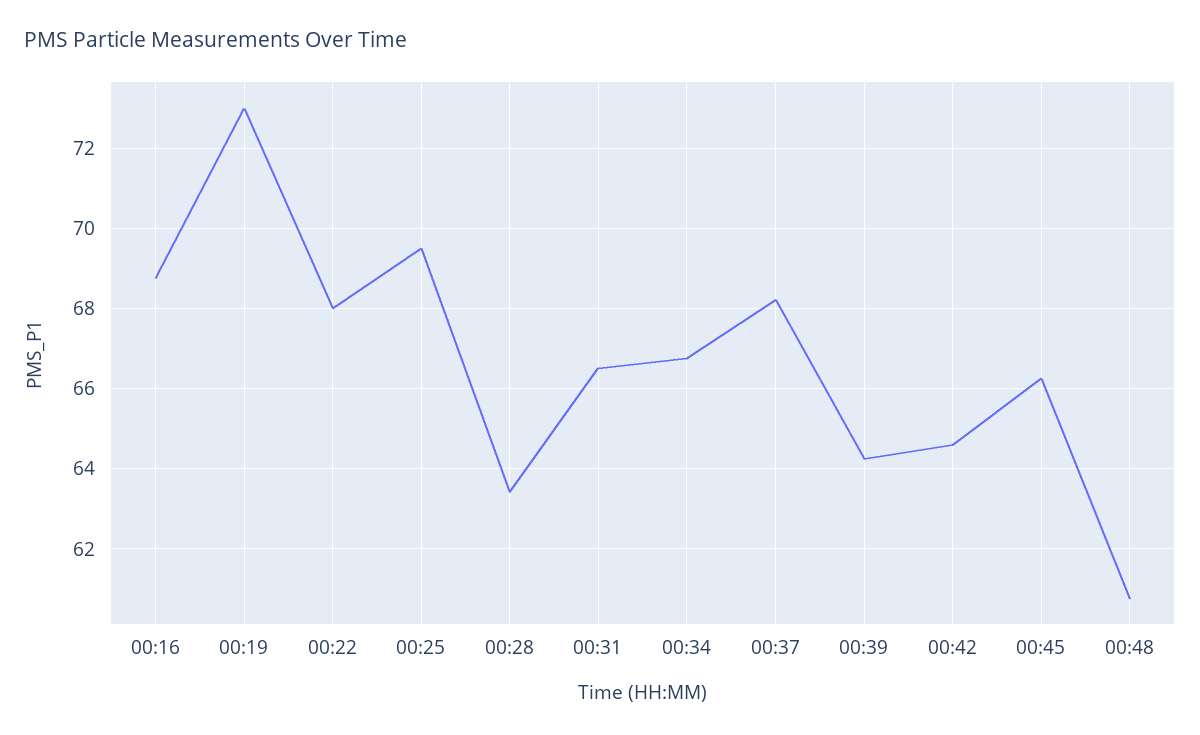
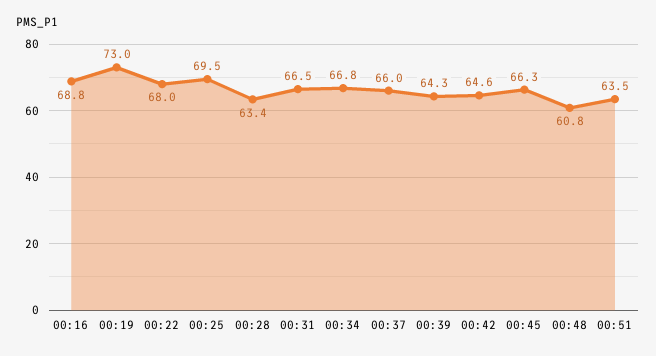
00:37: 68.2 -> 66
00:51: none -> 63.5

